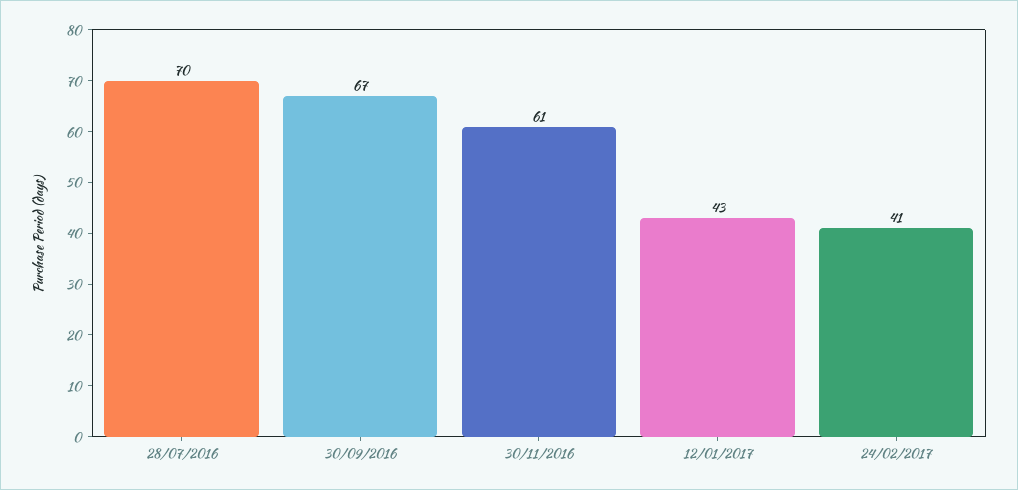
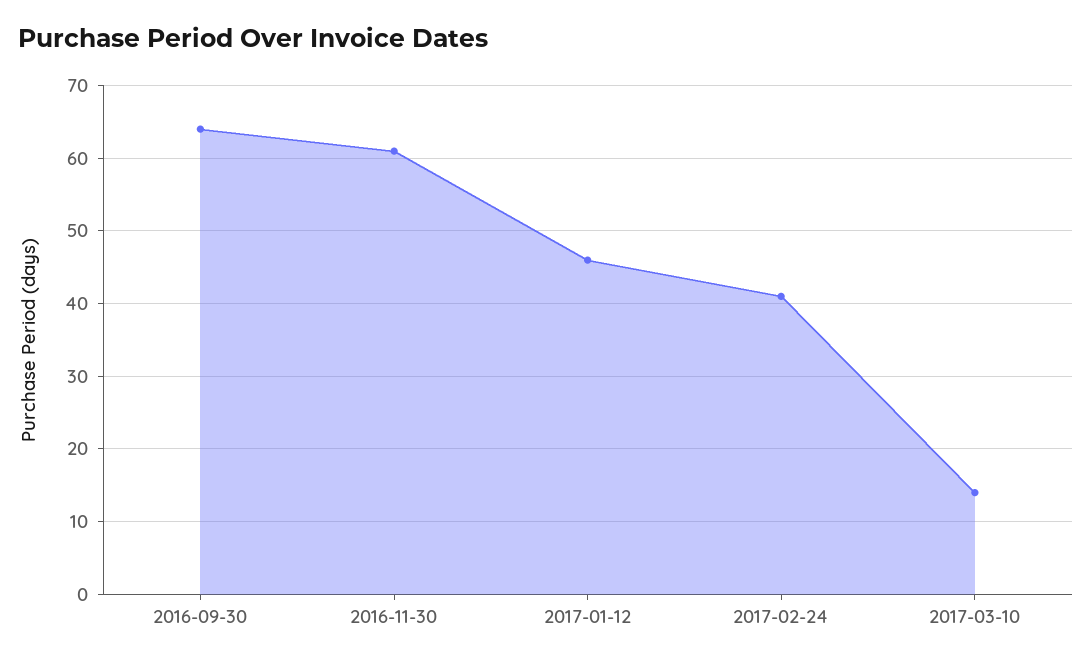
28/07/2016: 70 -> none
30/09/2016: 67 -> 64
12/01/2017: 43 -> 46
2017-03-10: none -> 14

